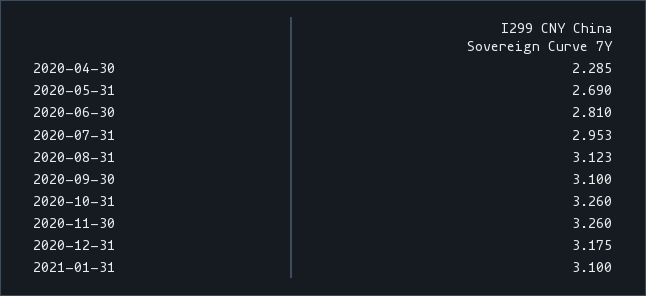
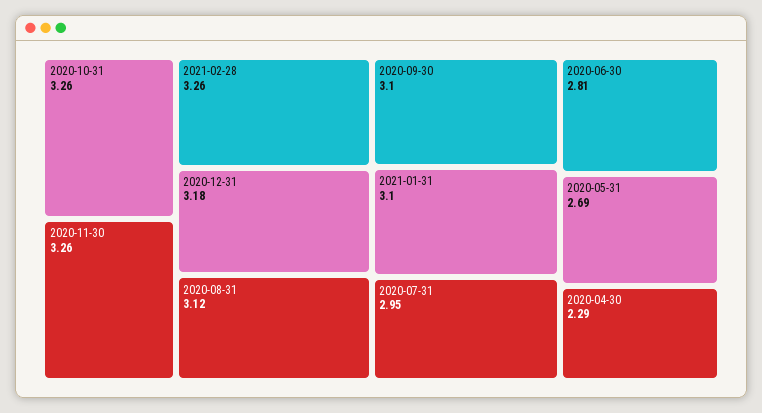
2021-02-28: none -> 3.26

